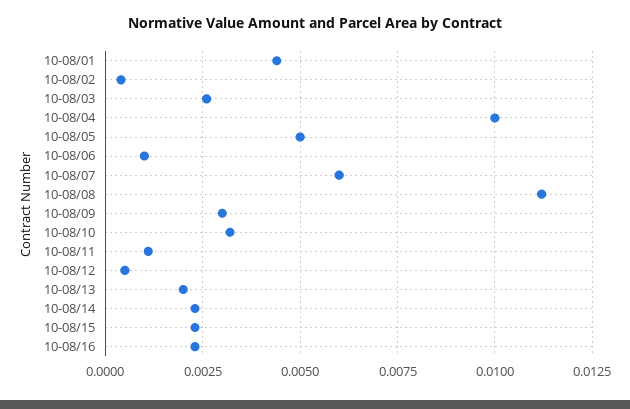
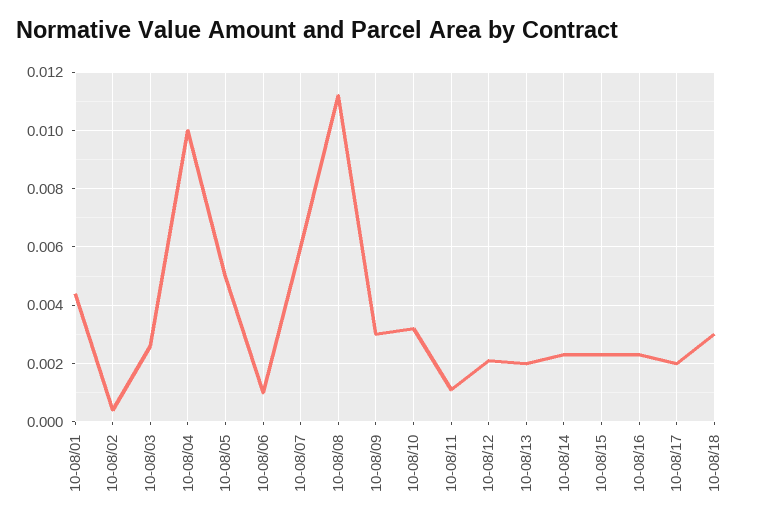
10-08/12: 0.0005 -> 0.002
10-08/17: none -> 0.002
10-08/18: none -> 0.003

